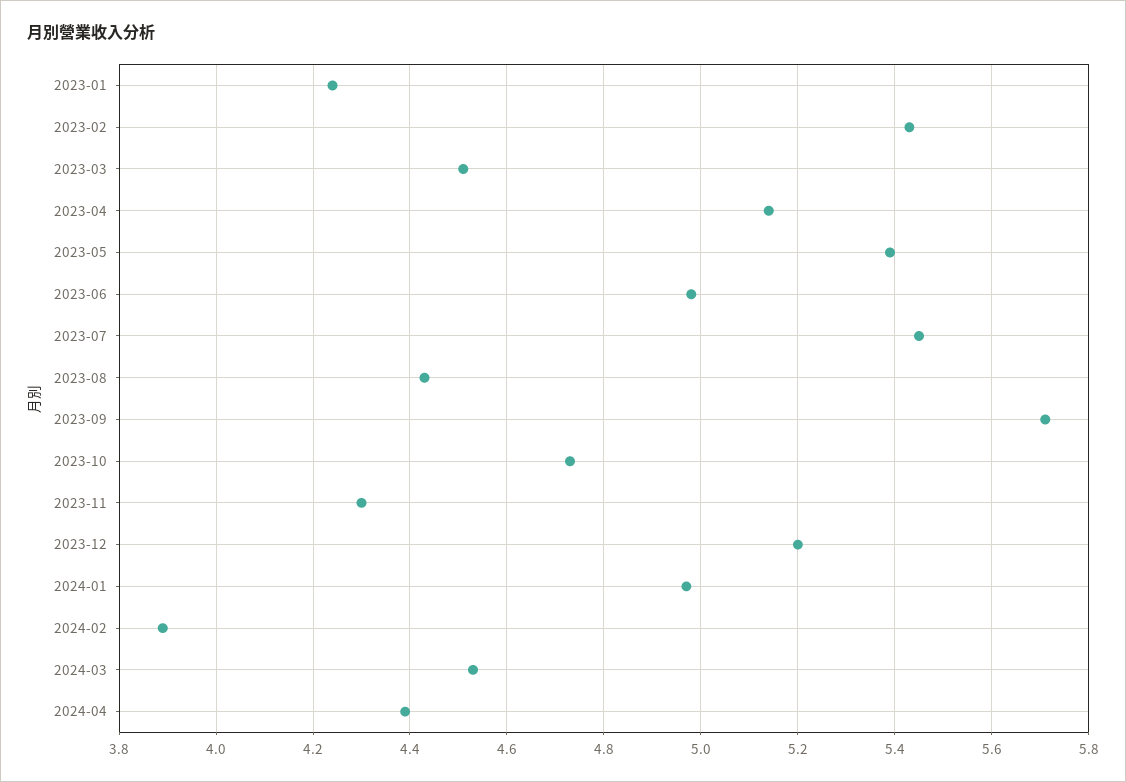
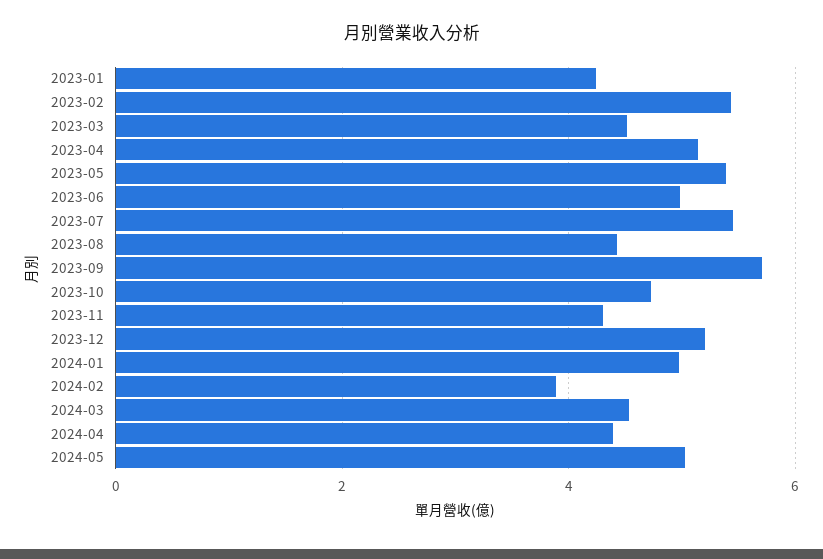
2024-05: none -> 5

